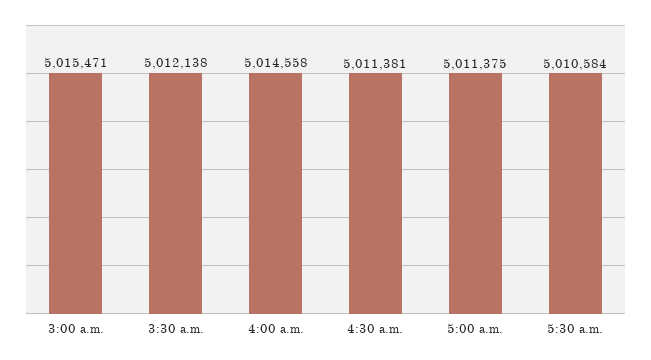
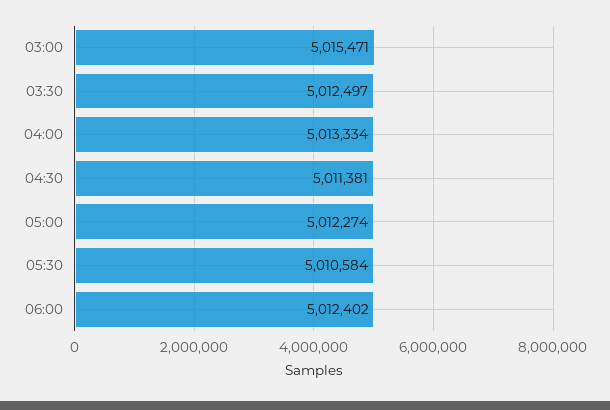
3:30 a.m.: 5012138 -> 5012497
4:00 a.m.: 5014558 -> 5013334
5:00 a.m.: 5011375 -> 5012274
06:00: none -> 5012402

